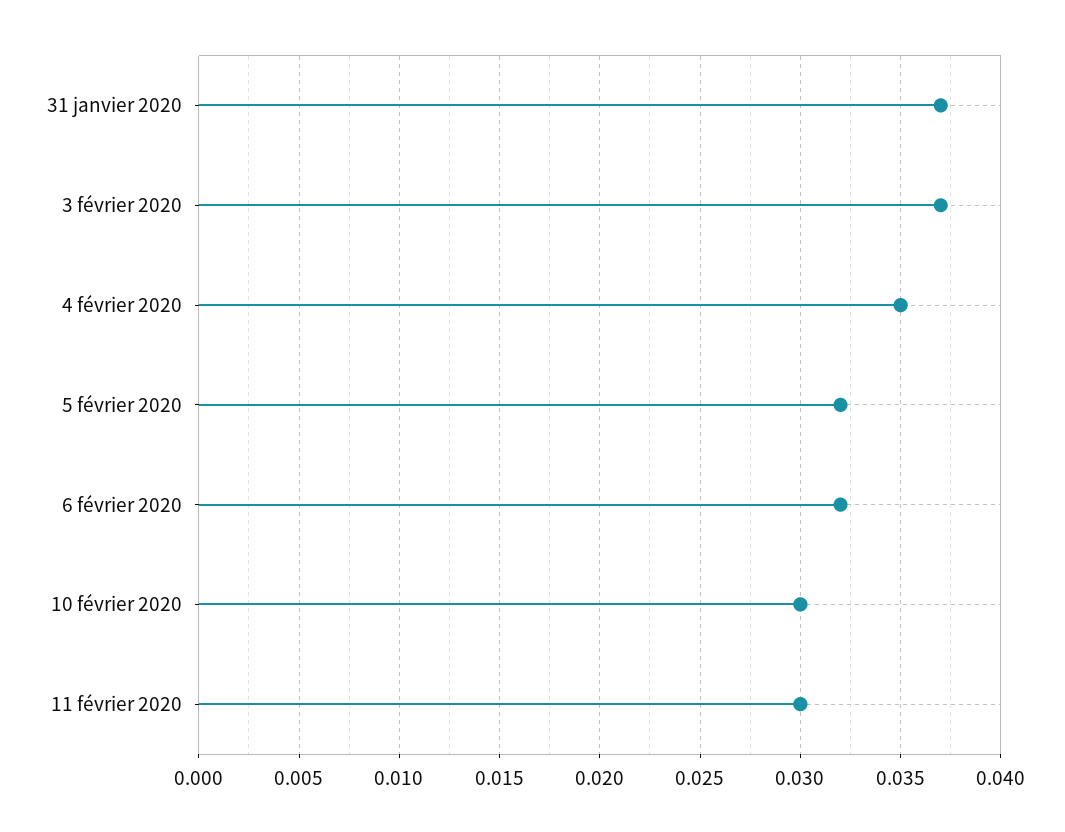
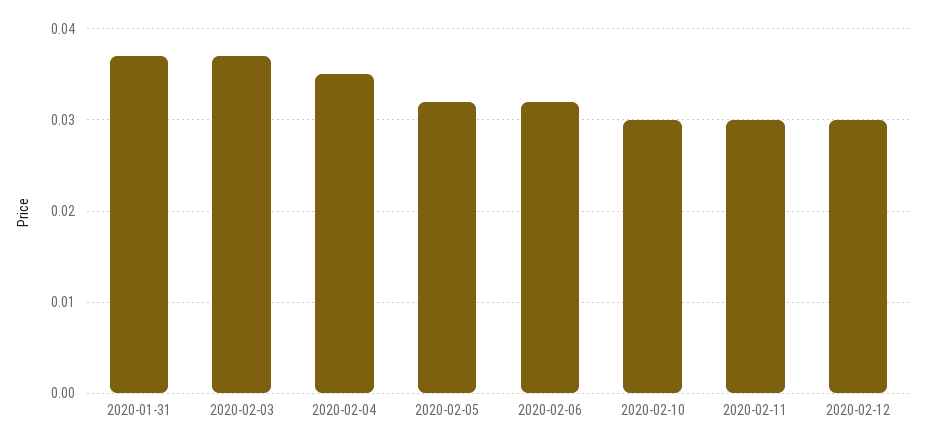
2020-02-12: none -> 0.03

